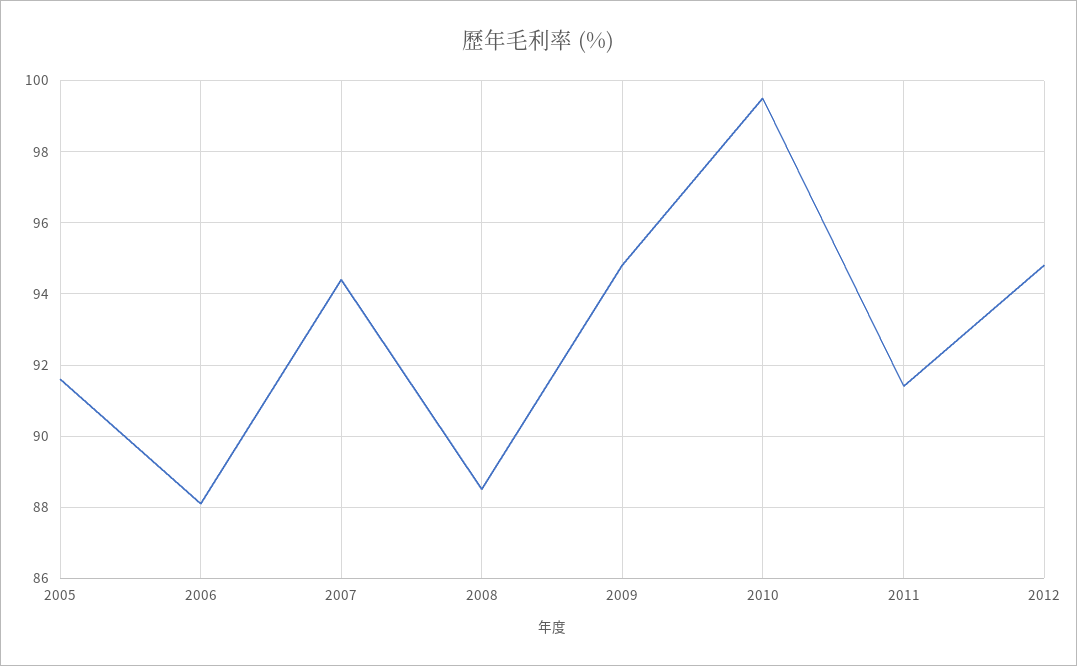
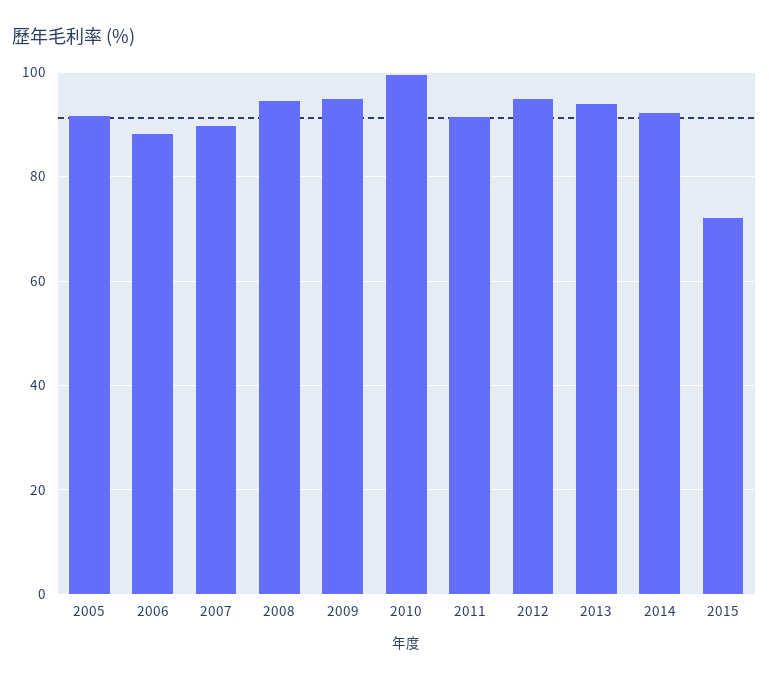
2007: 94.5 -> 90
2008: 88.5 -> 94
2013: none -> 94
2014: none -> 92
2015: none -> 72

